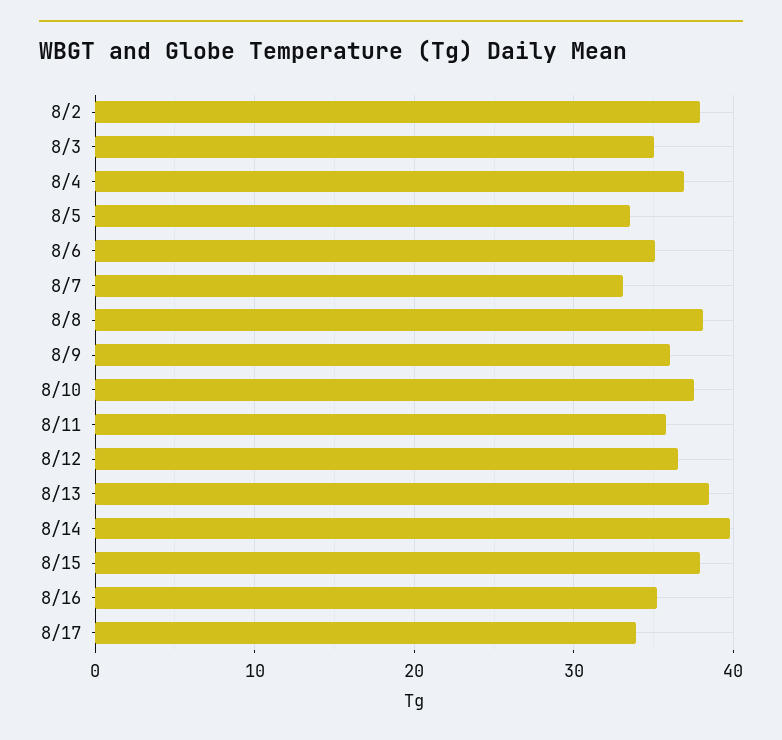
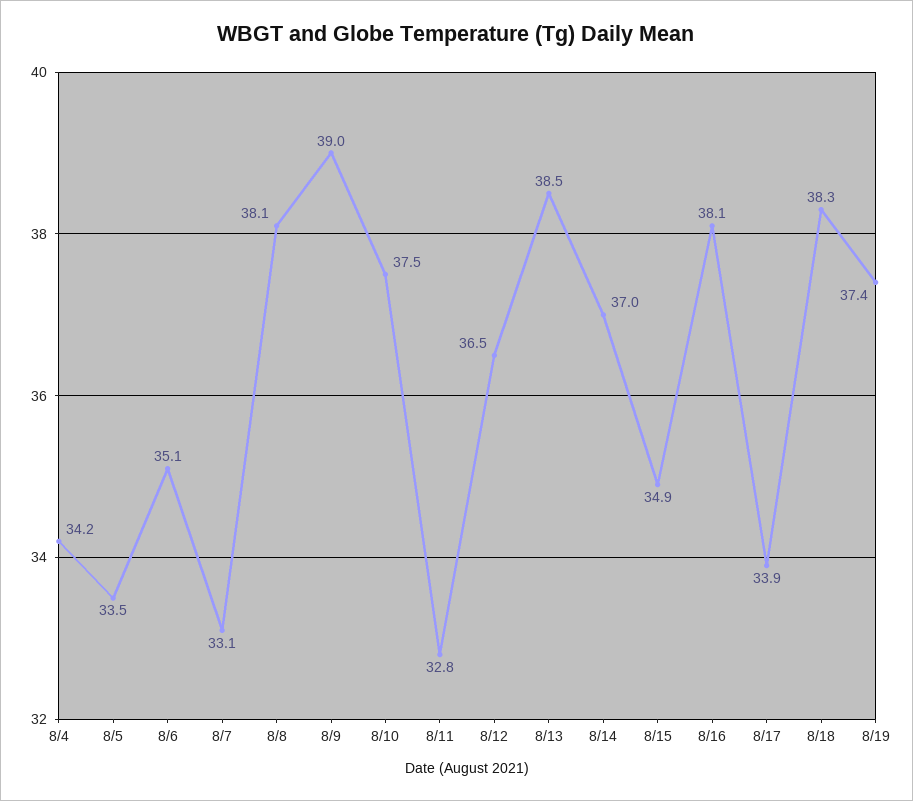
8/2: 38 -> none
8/3: 35 -> none
8/4: 37 -> 34.2
8/9: 36 -> 39
8/11: 36 -> 32.8
8/14: 40 -> 37
8/15: 38 -> 34.9
8/16: 35 -> 38.1
8/18: none -> 38.3
8/19: none -> 37.4

